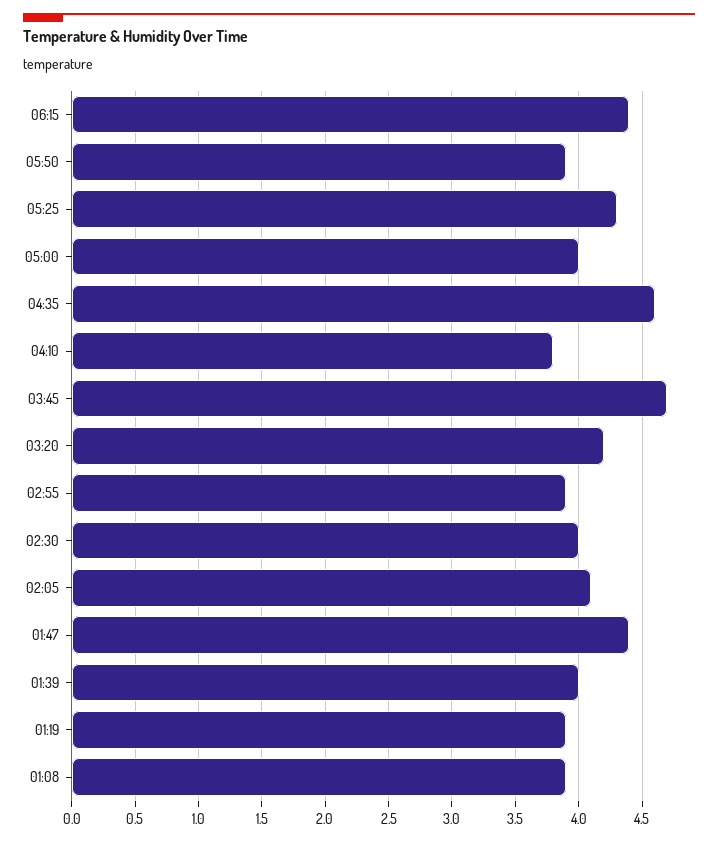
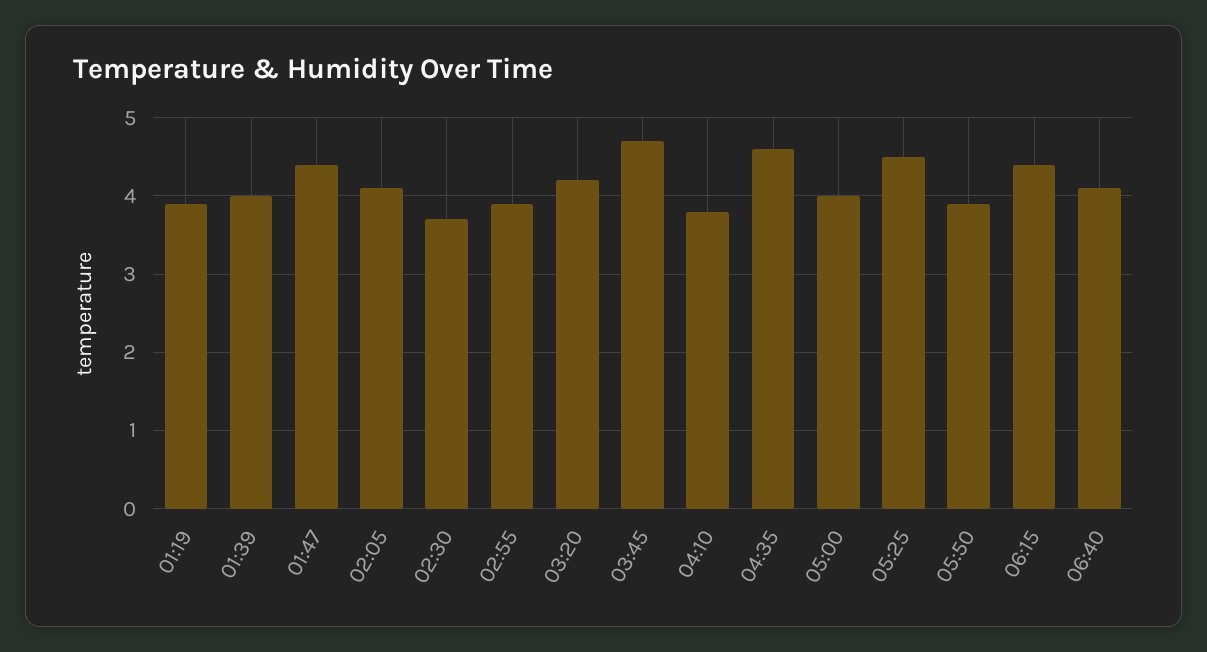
05:25: 4.3 -> 4.5
02:30: 4 -> 3.7
01:08: 3.9 -> none
06:40: none -> 4.1

